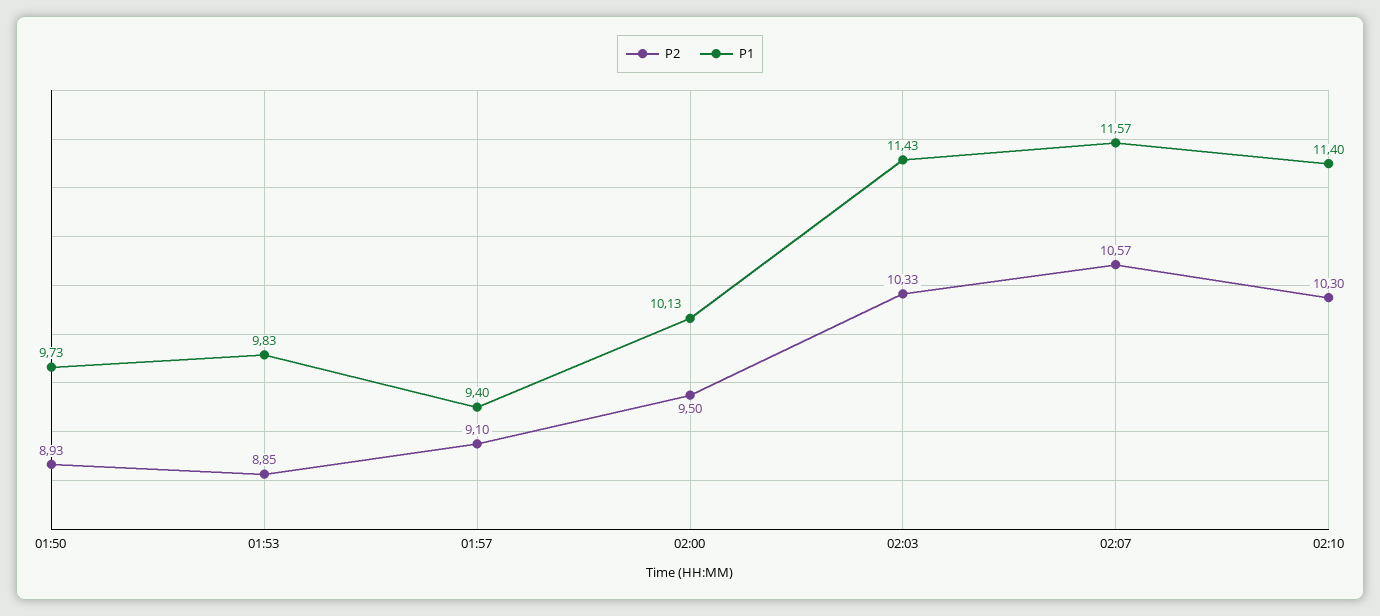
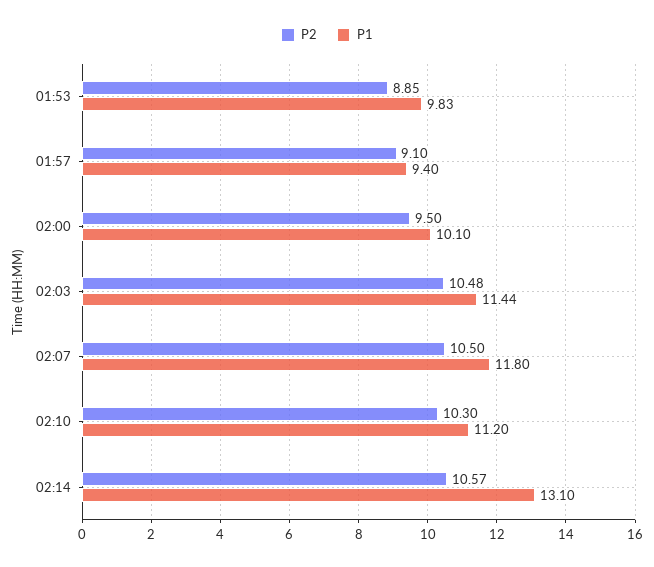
P2, 01:50: 8.93 -> none
P1, 01:50: 9.73 -> none
P1, 02:00: 10.13 -> 10.1
P2, 02:03: 10.33 -> 10.48
P1, 02:03: 11.43 -> 11.44
P2, 02:07: 10.57 -> 10.5
P1, 02:07: 11.57 -> 11.8
P1, 02:10: 11.4 -> 11.2
P2, 02:14: none -> 10.57
P1, 02:14: none -> 13.1

